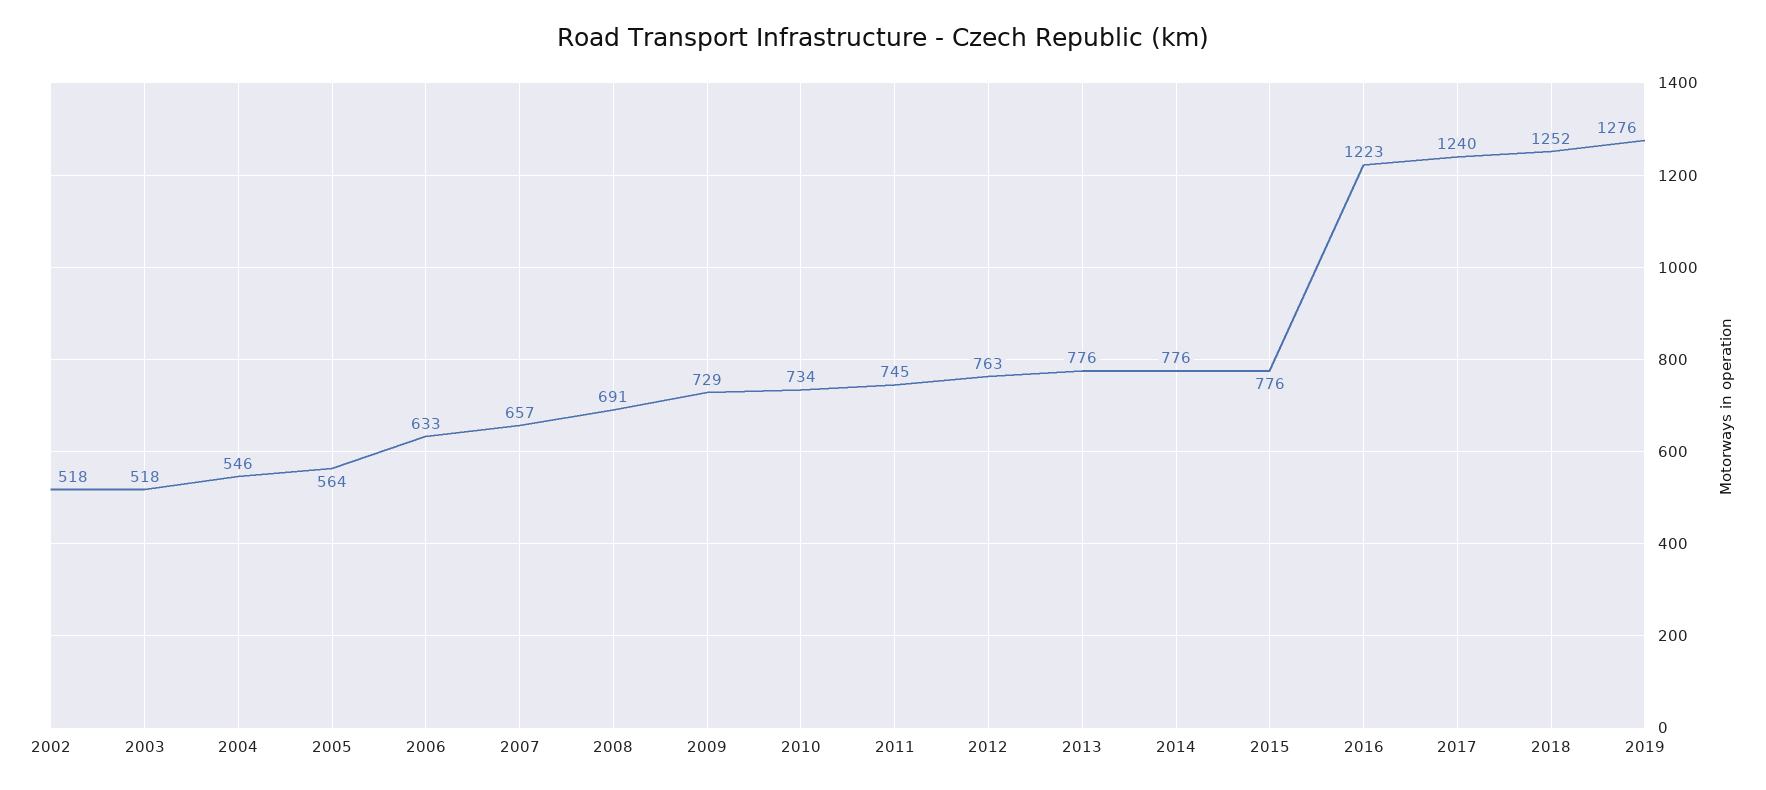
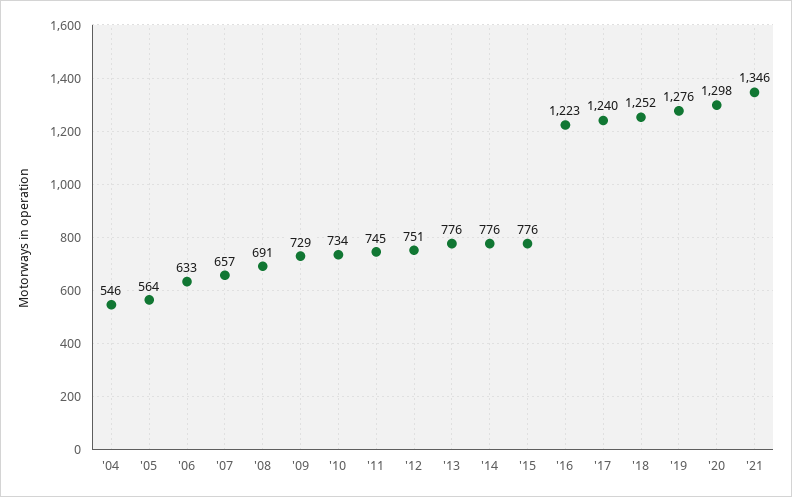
2002: 518 -> none
2003: 518 -> none
2012: 763 -> 751
'20: none -> 1298
'21: none -> 1346

